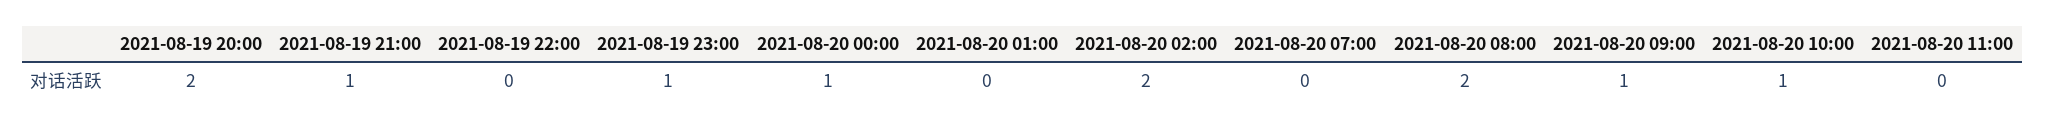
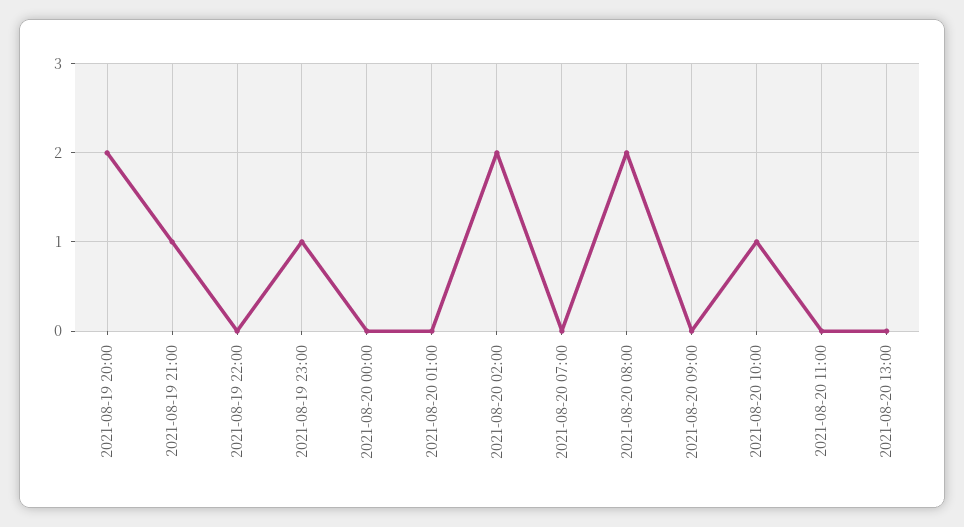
2021-08-20 00:00: 1 -> 0
2021-08-20 09:00: 1 -> 0
2021-08-20 13:00: none -> 0

